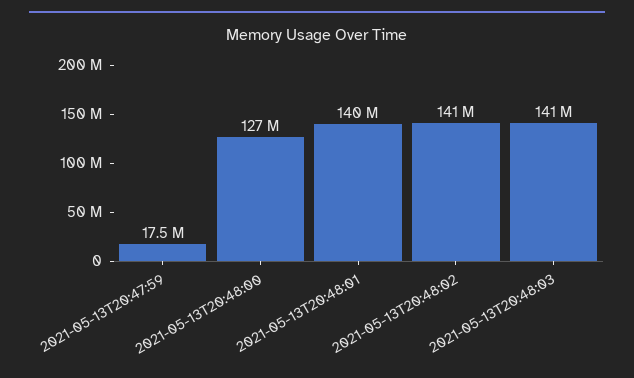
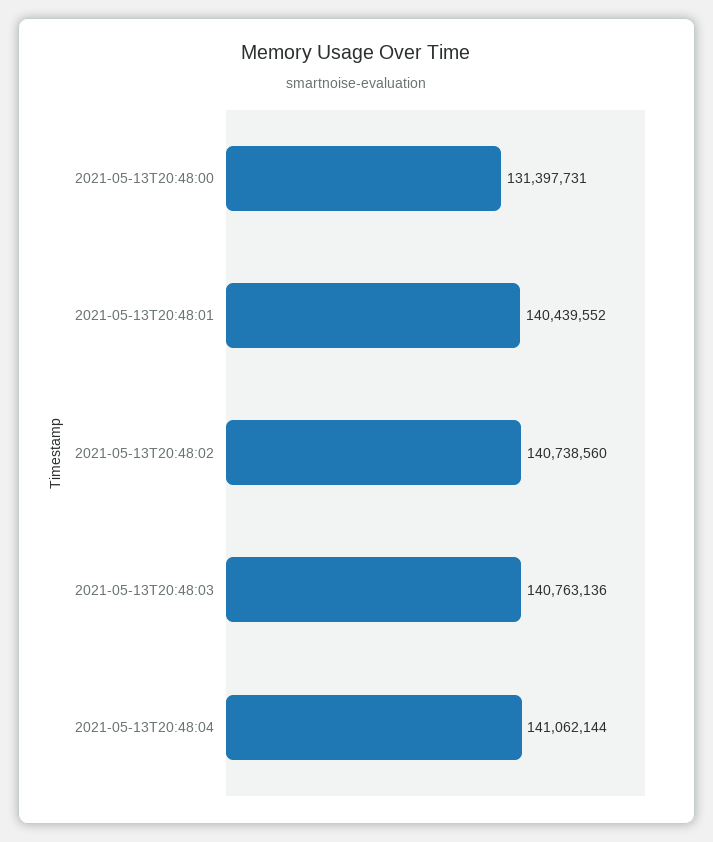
2021-05-13T20:47:59: 17500000 -> none
2021-05-13T20:48:00: 127000000 -> 131397731
2021-05-13T20:48:04: none -> 141062144

